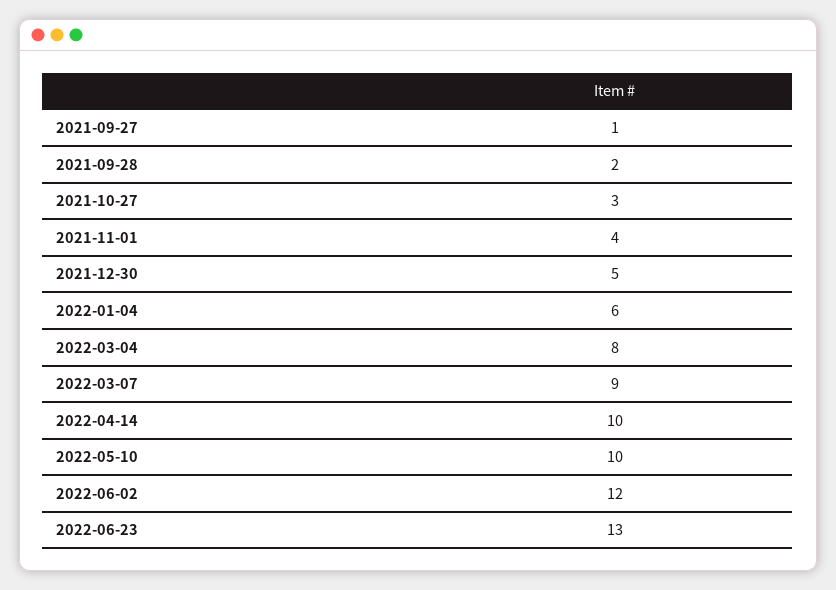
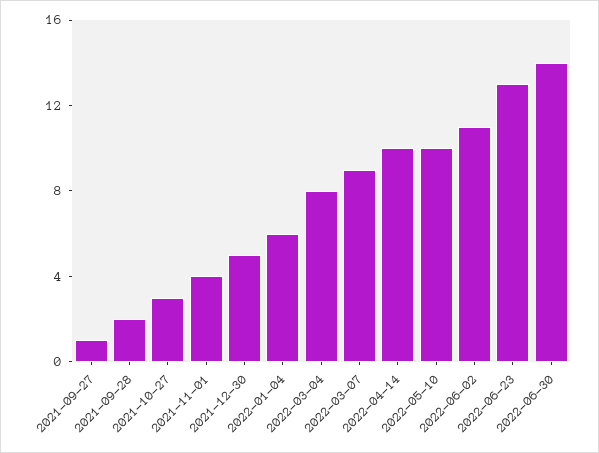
2022-06-02: 12 -> 11
2022-06-30: none -> 14

